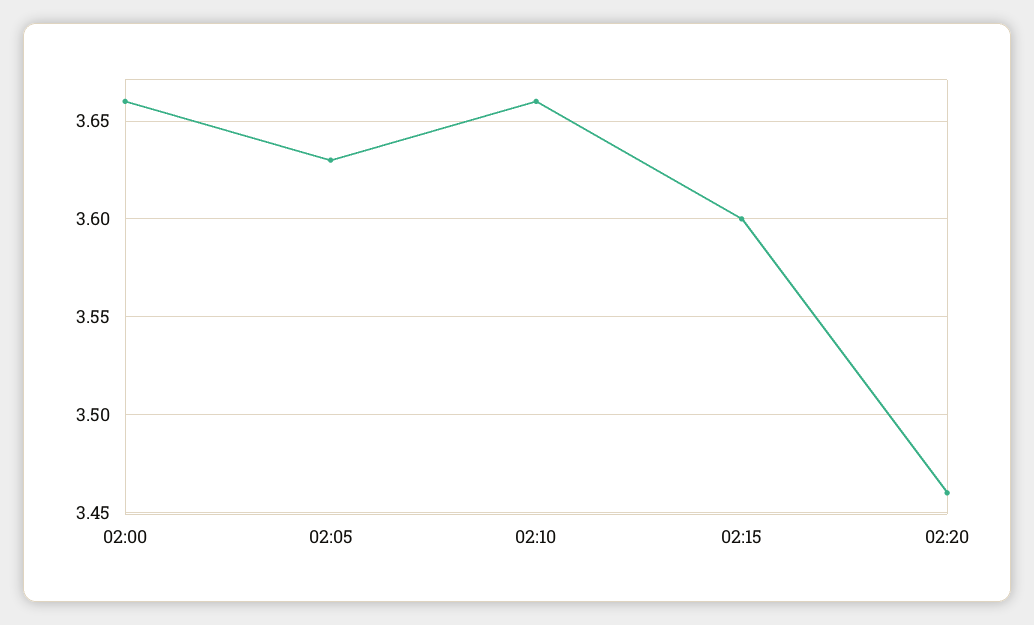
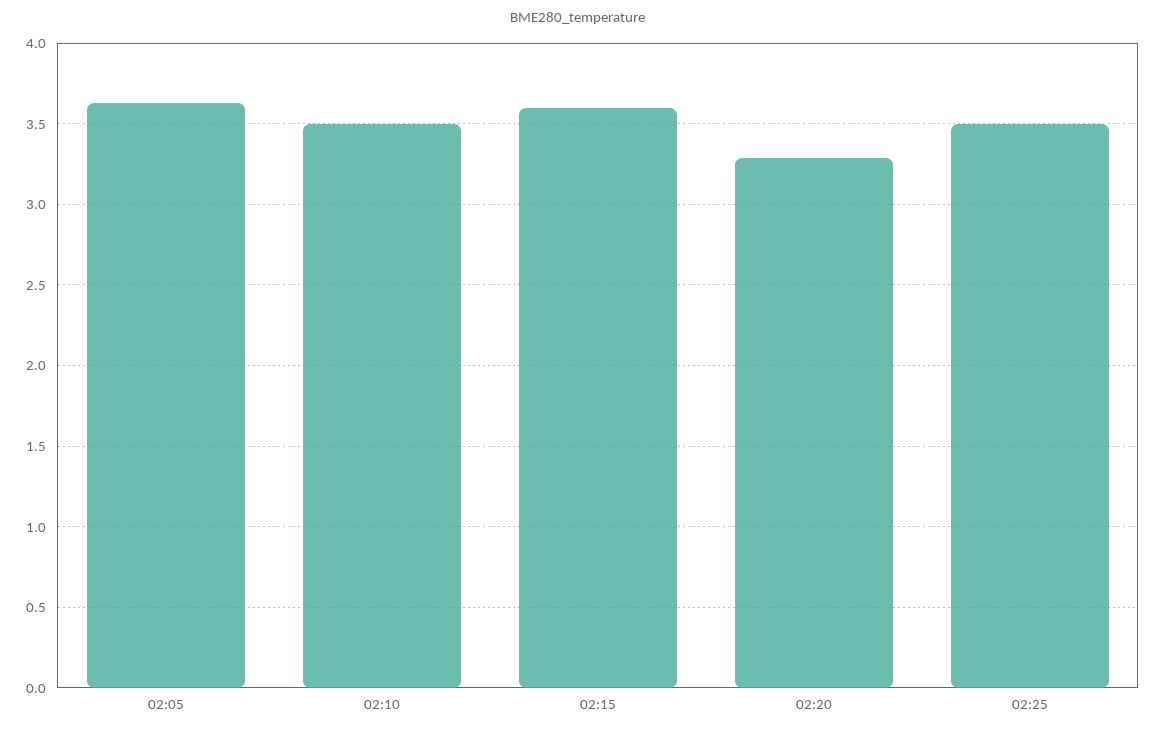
02:00: 3.66 -> none
02:10: 3.66 -> 3.5
02:20: 3.46 -> 3.3
02:25: none -> 3.5

